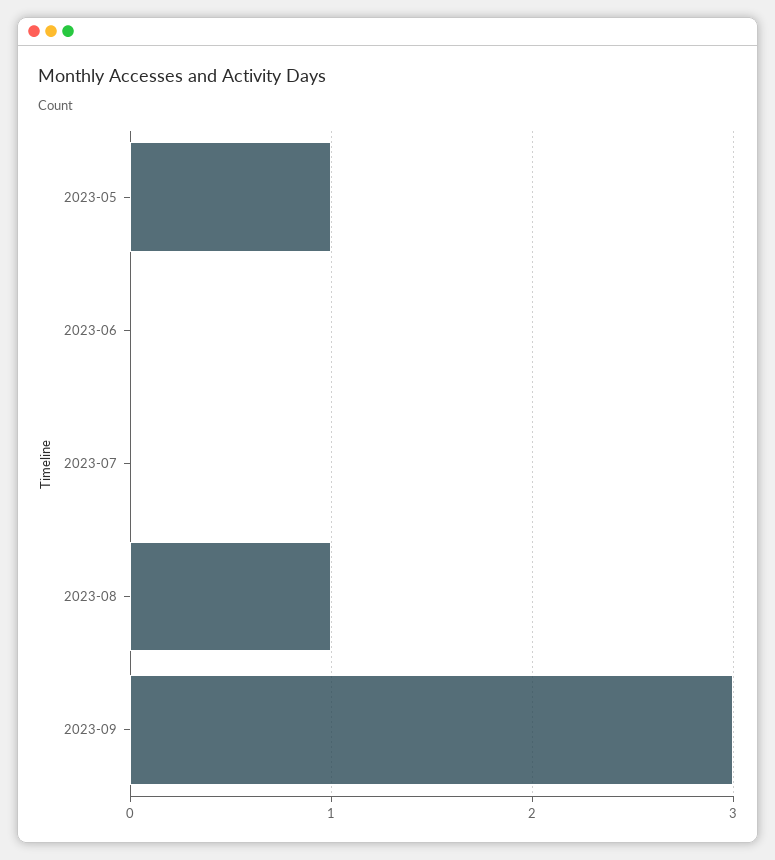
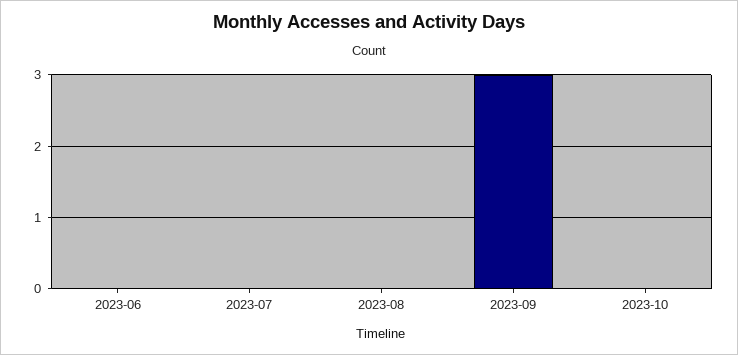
2023-05: 1 -> none
2023-08: 1 -> 0
2023-10: none -> 0

